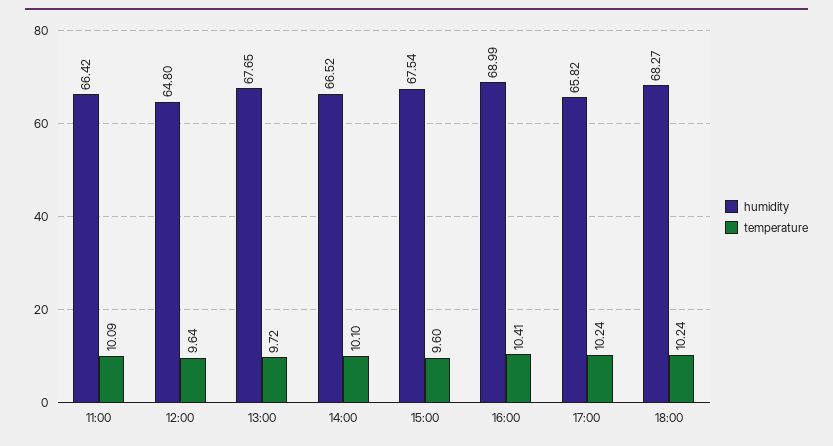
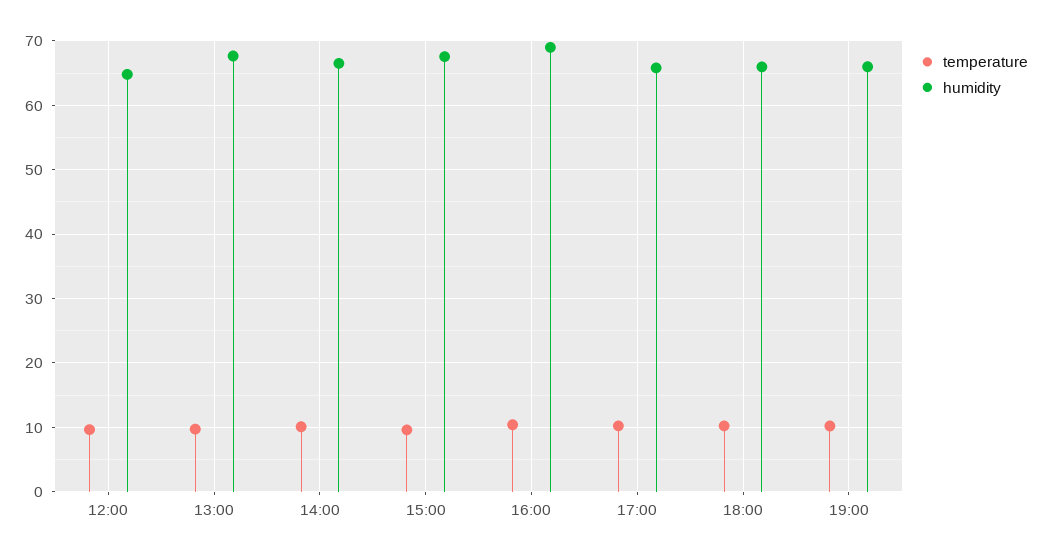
humidity, 11:00: 66.42 -> none
temperature, 11:00: 10.09 -> none
humidity, 18:00: 68.27 -> 66
temperature, 19:00: none -> 10
humidity, 19:00: none -> 66

